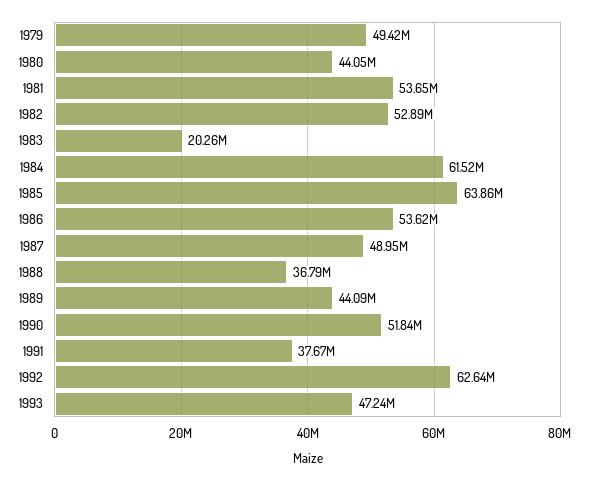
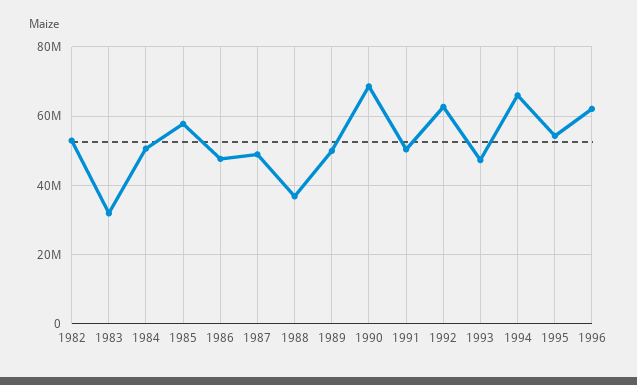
1979: 49420000 -> none
1980: 44050000 -> none
1981: 53650000 -> none
1983: 20260000 -> 32000000
1984: 61520000 -> 50000000
1985: 63860000 -> 58000000
1986: 53620000 -> 48000000
1989: 44090000 -> 50000000
1990: 51840000 -> 68000000
1991: 37670000 -> 50000000
1994: none -> 66000000
1995: none -> 54000000
1996: none -> 62000000

